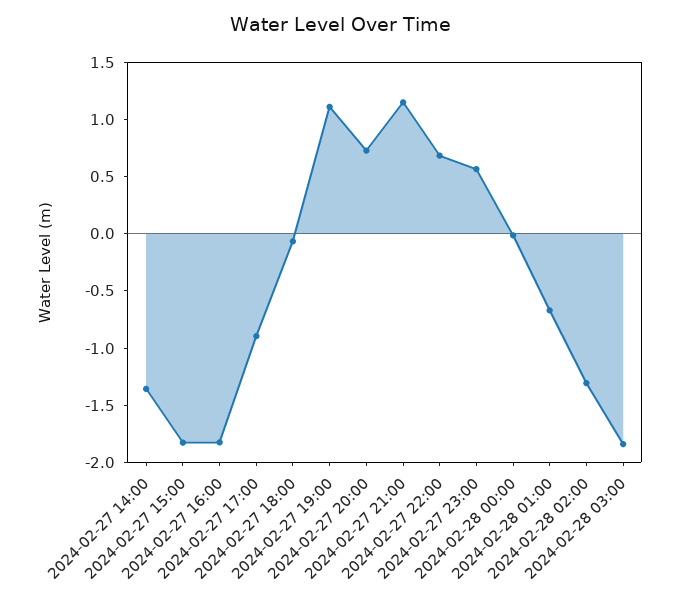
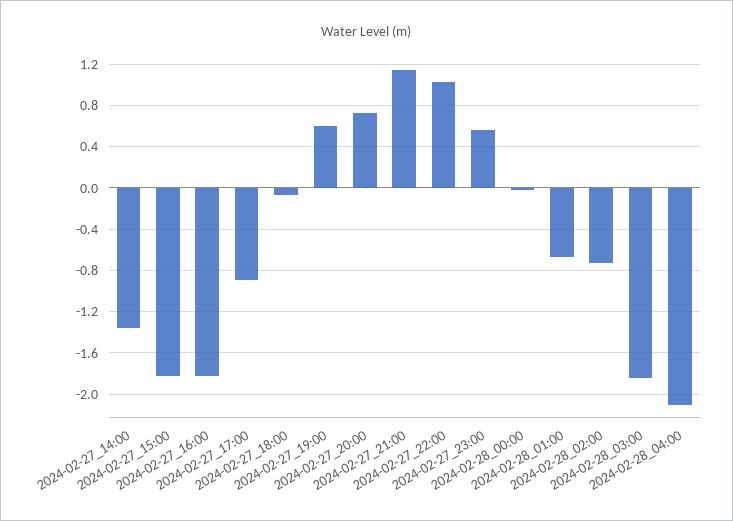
2024-02-27 19:00: 1.1 -> 0.6
2024-02-27 22:00: 0.7 -> 1
2024-02-28 02:00: -1.3 -> -0.7
2024-02-28_04:00: none -> -2.1

